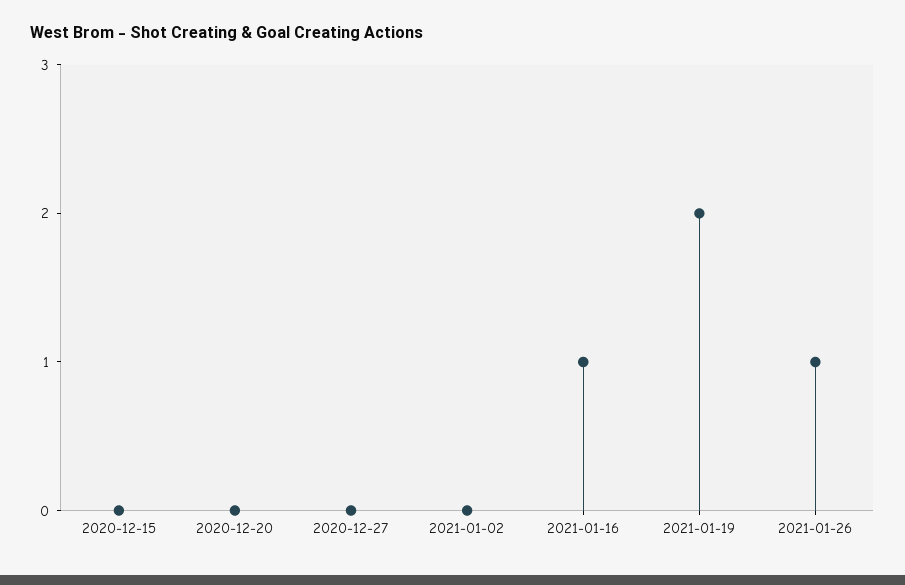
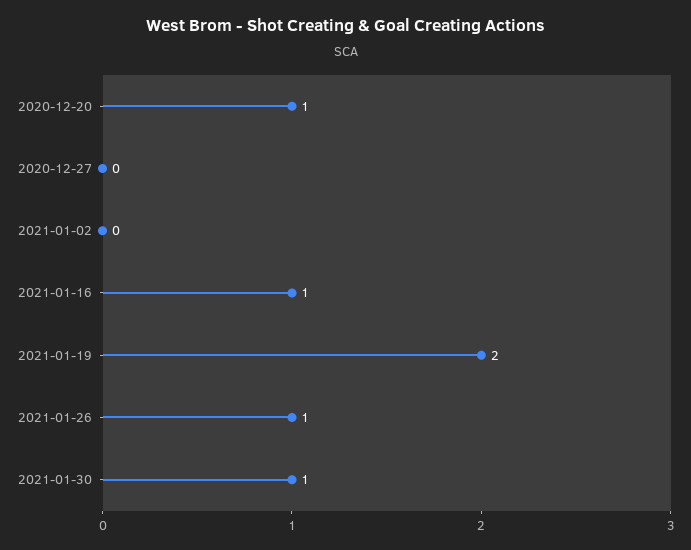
2020-12-15: 0 -> none
2020-12-20: 0 -> 1
2021-01-30: none -> 1

